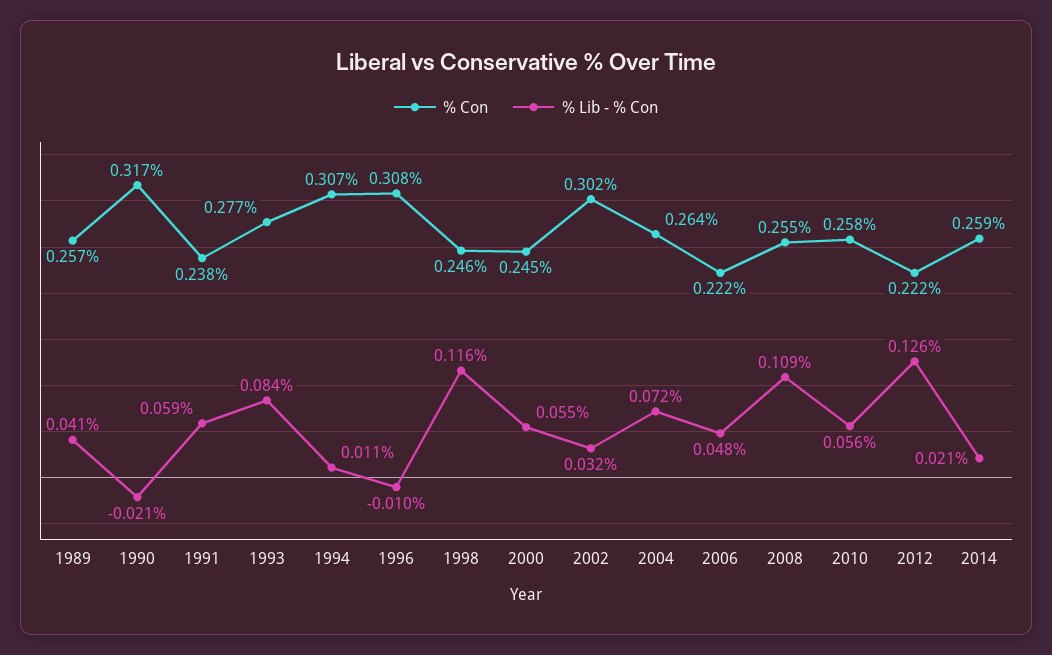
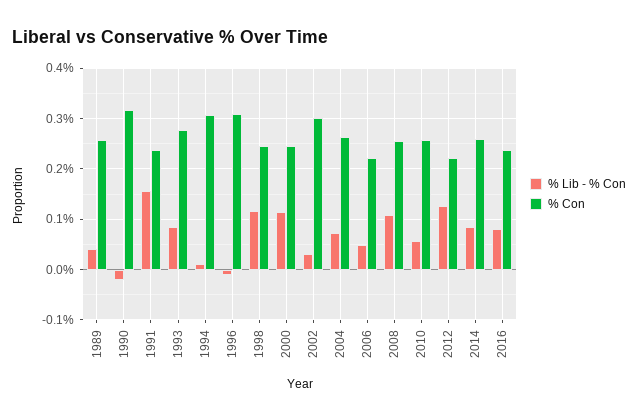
% Lib - % Con, 1991: 0.059 -> 0.16
% Lib - % Con, 2000: 0.055 -> 0.12
% Lib - % Con, 2014: 0.021 -> 0.08
% Lib - % Con, 2016: none -> 0.08
% Con, 2016: none -> 0.24

